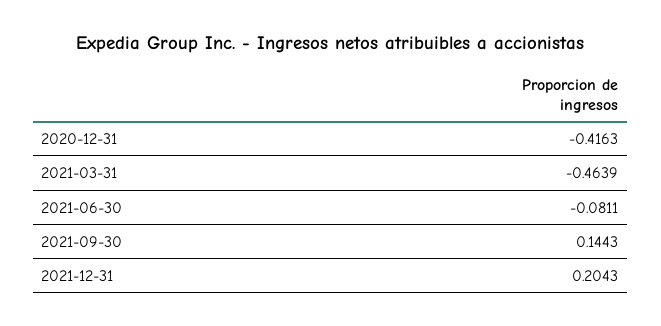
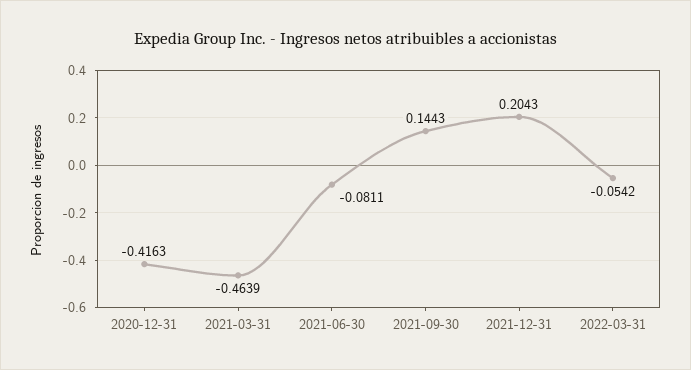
2022-03-31: none -> -0.0542

